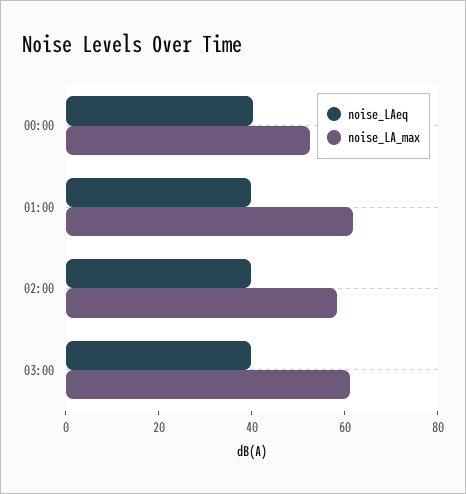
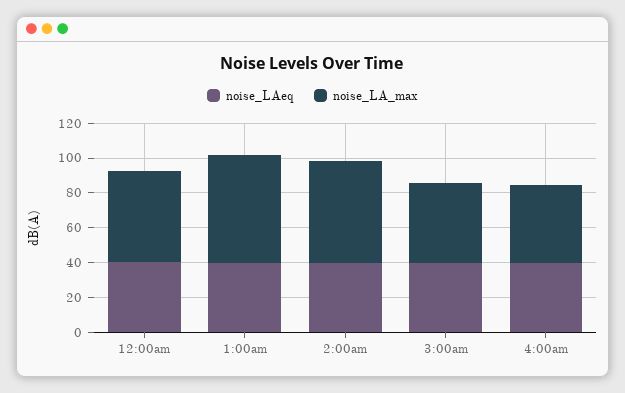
noise_LA_max, 03:00: 60 -> 45
noise_LAeq, 4:00am: none -> 40
noise_LA_max, 4:00am: none -> 45

